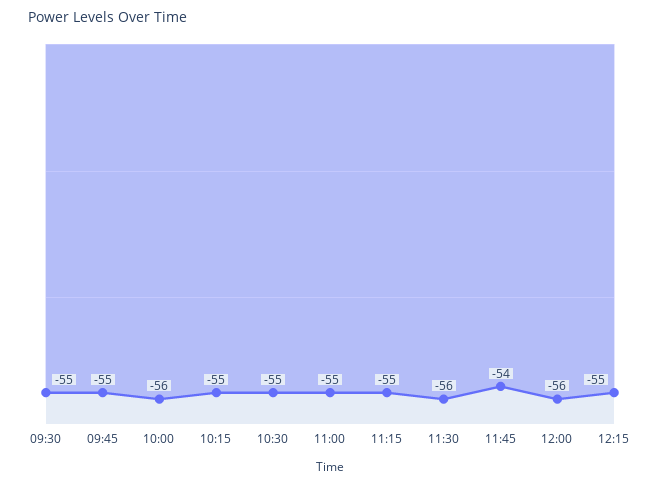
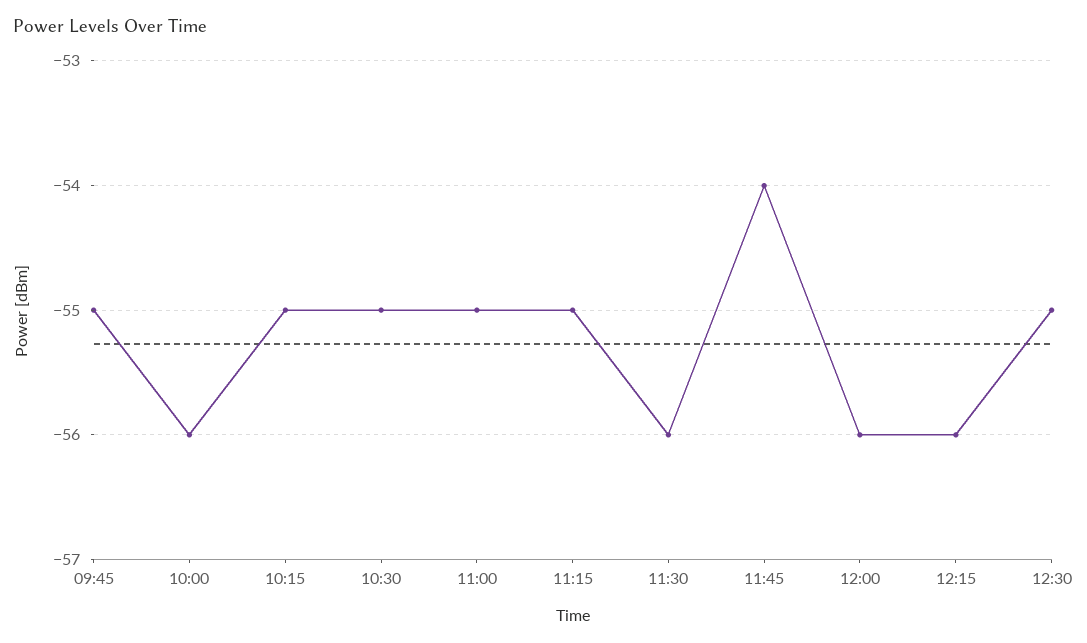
09:30: -55 -> none
12:15: -55 -> -56
12:30: none -> -55

